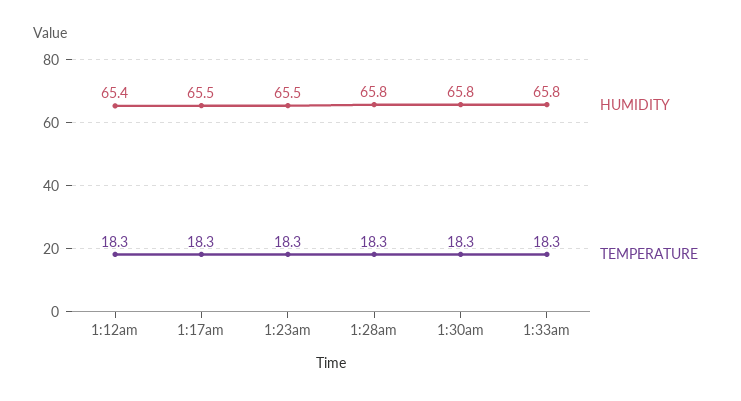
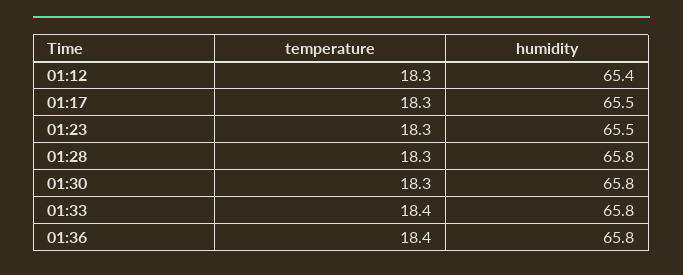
TEMPERATURE, 1:33am: 18.3 -> 18.4
TEMPERATURE, 01:36: none -> 18.4
HUMIDITY, 01:36: none -> 65.8

